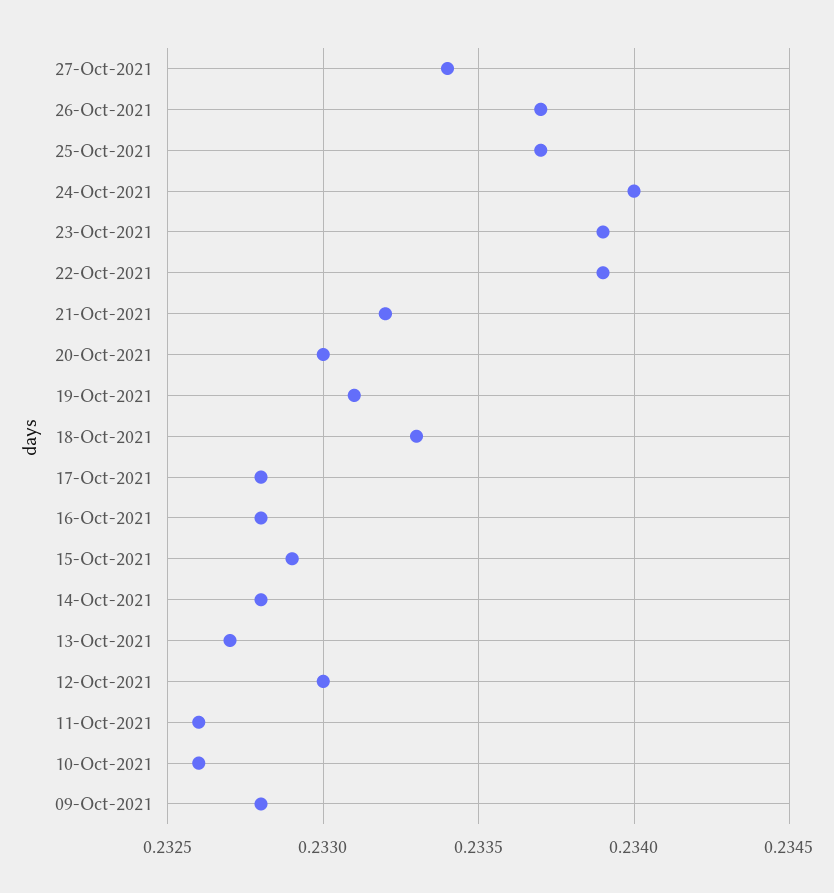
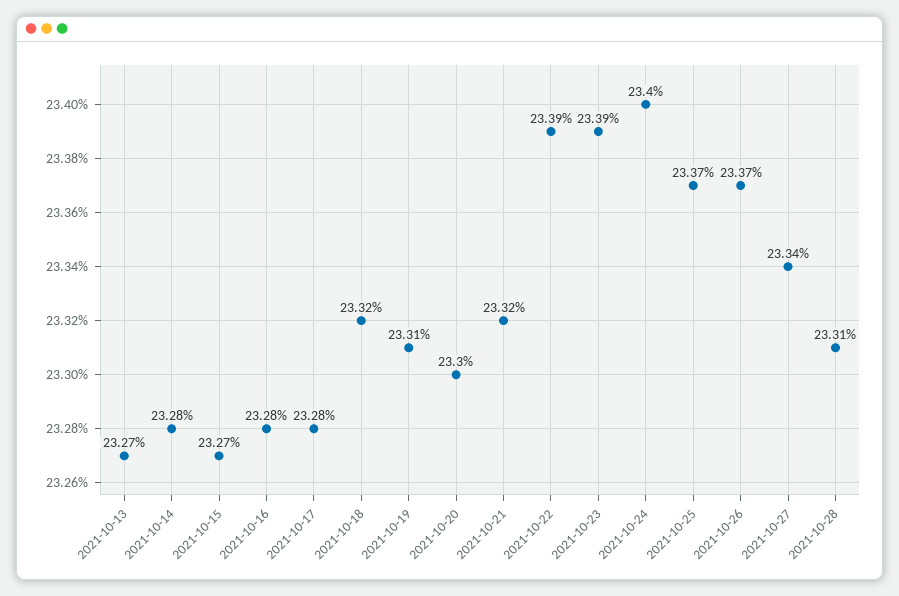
18-Oct-2021: 0.2333 -> 0.2332
15-Oct-2021: 0.2329 -> 0.2327
12-Oct-2021: 0.233 -> none
11-Oct-2021: 0.2326 -> none
10-Oct-2021: 0.2326 -> none
09-Oct-2021: 0.2328 -> none
2021-10-28: none -> 0.2331

